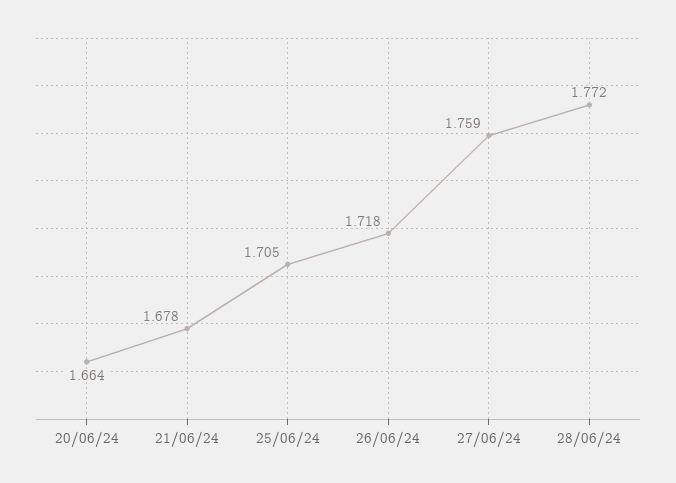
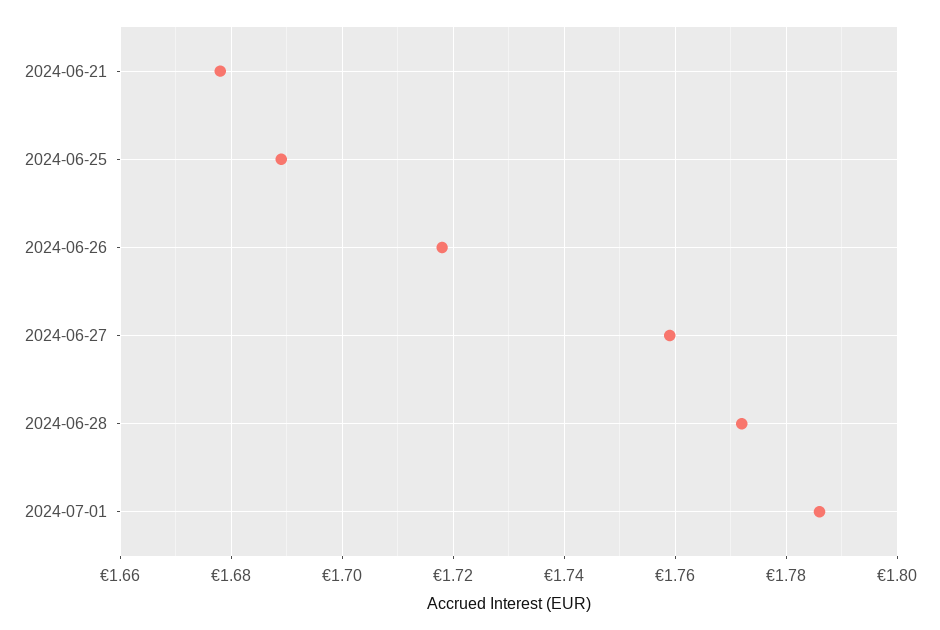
20/06/24: 1.664 -> none
25/06/24: 1.705 -> 1.69
2024-07-01: none -> 1.785

